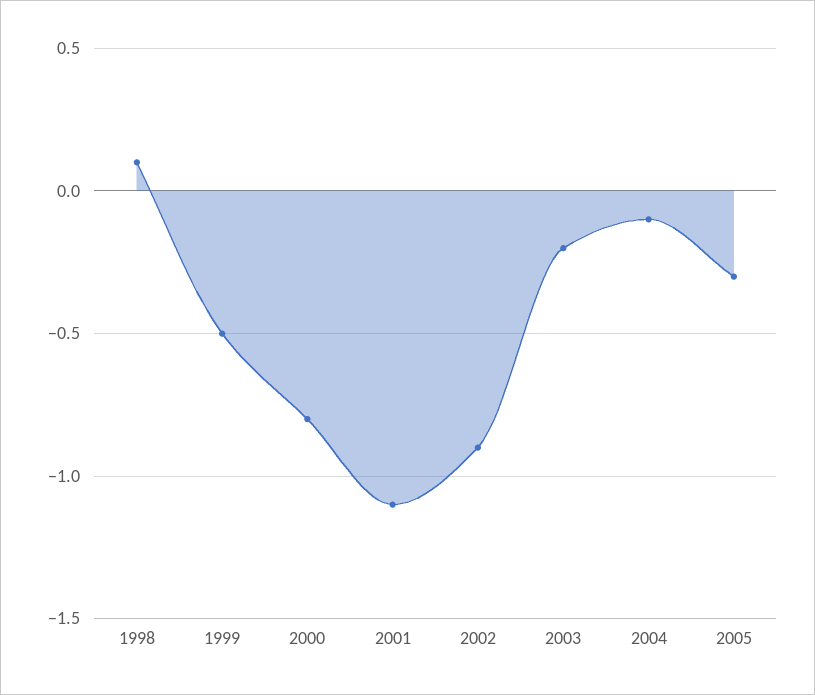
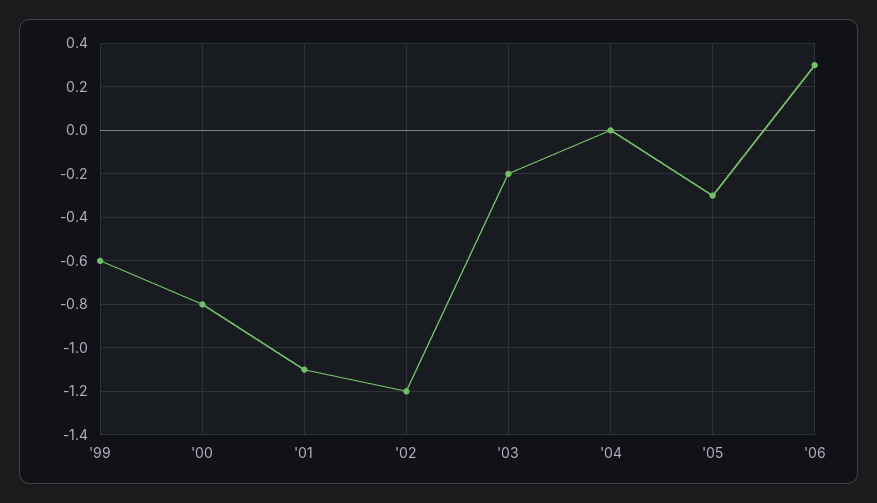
1998: 0.1 -> none
1999: -0.5 -> -0.6
2002: -0.9 -> -1.2
2004: -0.1 -> 0
'06: none -> 0.3

